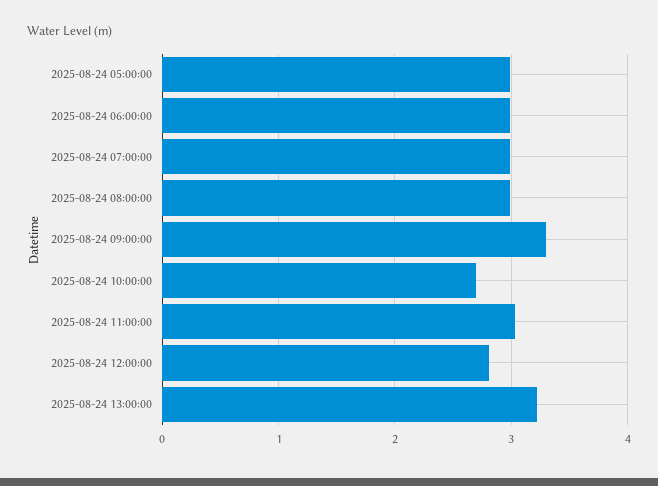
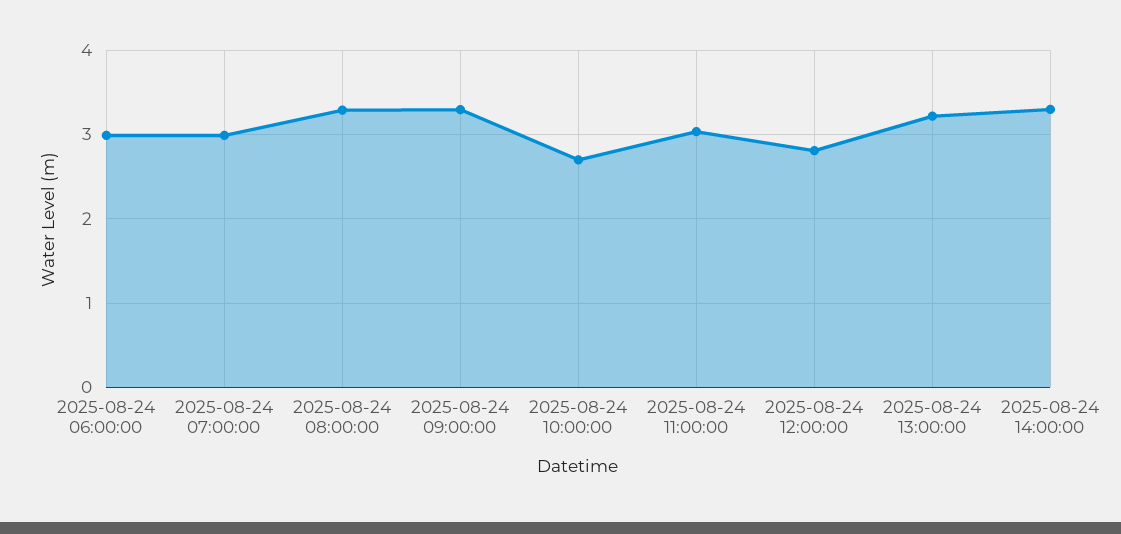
2025-08-24 05:00:00: 3 -> none
2025-08-24 08:00:00: 3 -> 3.3
2025-08-24 14:00:00: none -> 3.3

